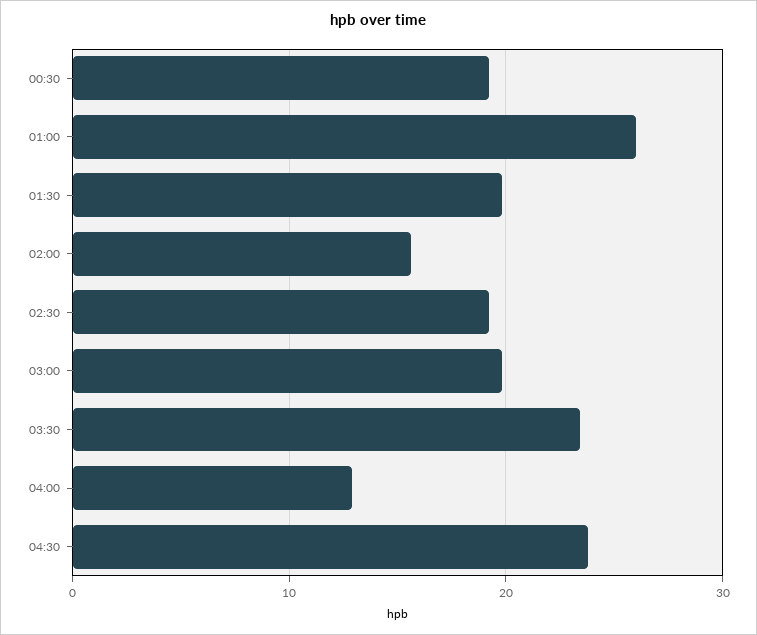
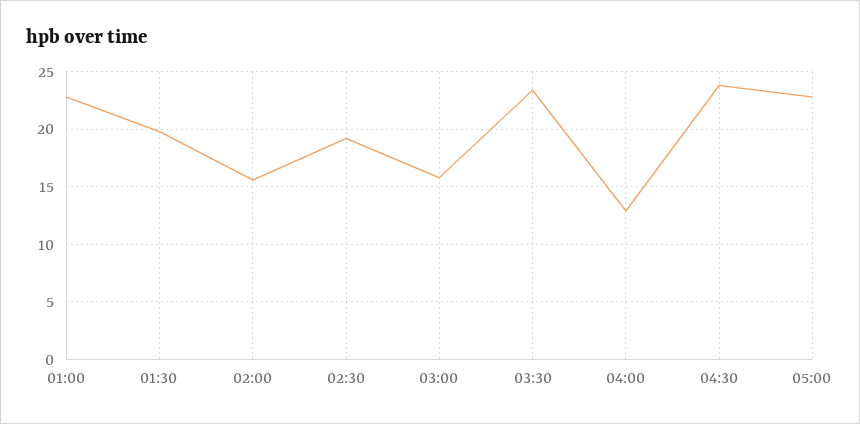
00:30: 19 -> none
01:00: 26 -> 23
03:00: 20 -> 16
05:00: none -> 23

